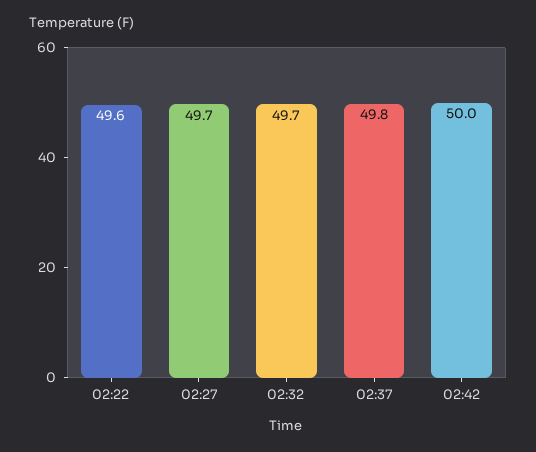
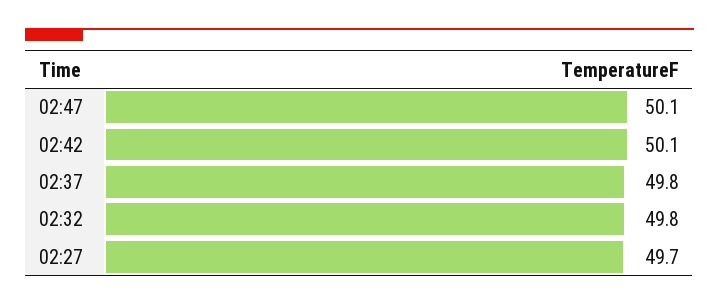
02:22: 49.6 -> none
02:32: 49.7 -> 49.8
02:42: 50 -> 50.1
02:47: none -> 50.1

